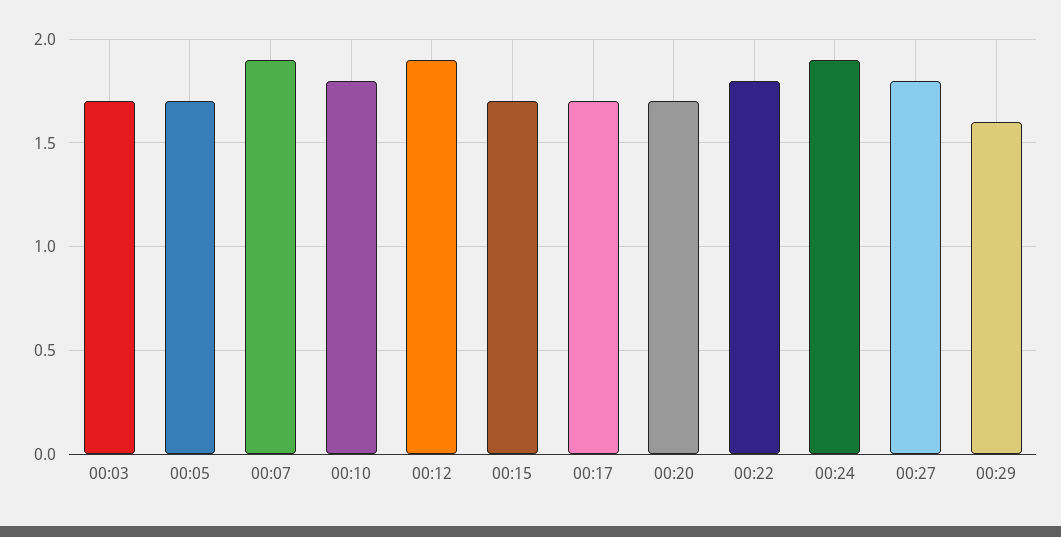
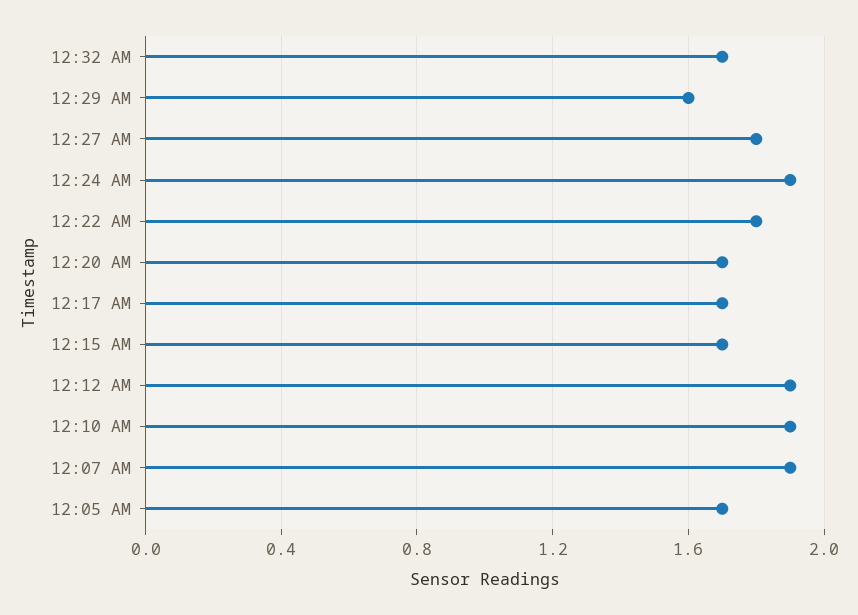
00:03: 1.7 -> none
00:10: 1.8 -> 1.9
12:32 AM: none -> 1.7

